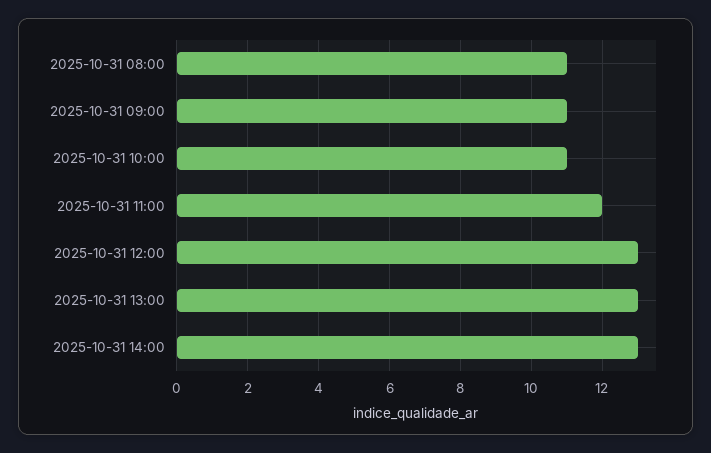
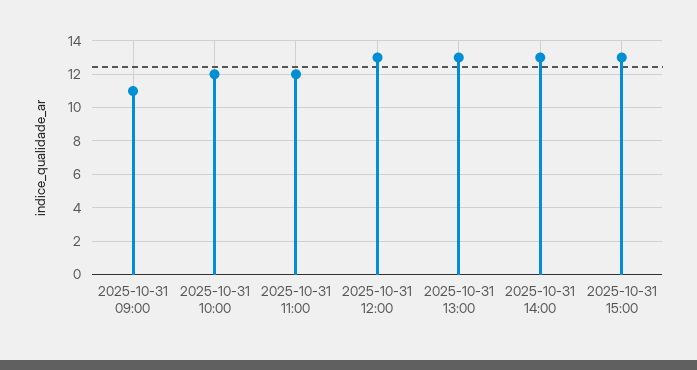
2025-10-31 08:00: 11 -> none
2025-10-31 10:00: 11 -> 12
2025-10-31 15:00: none -> 13

